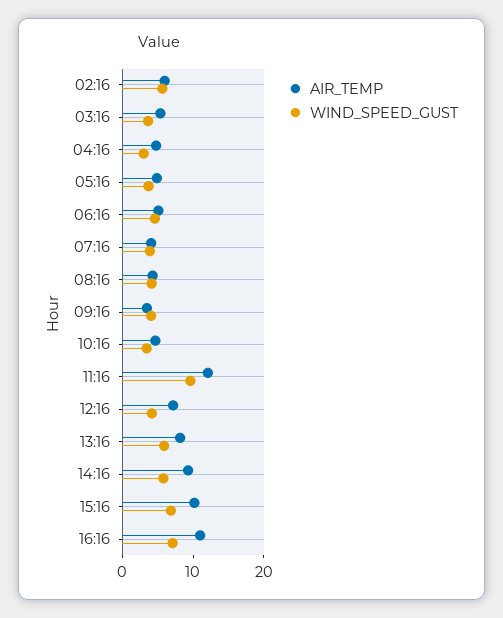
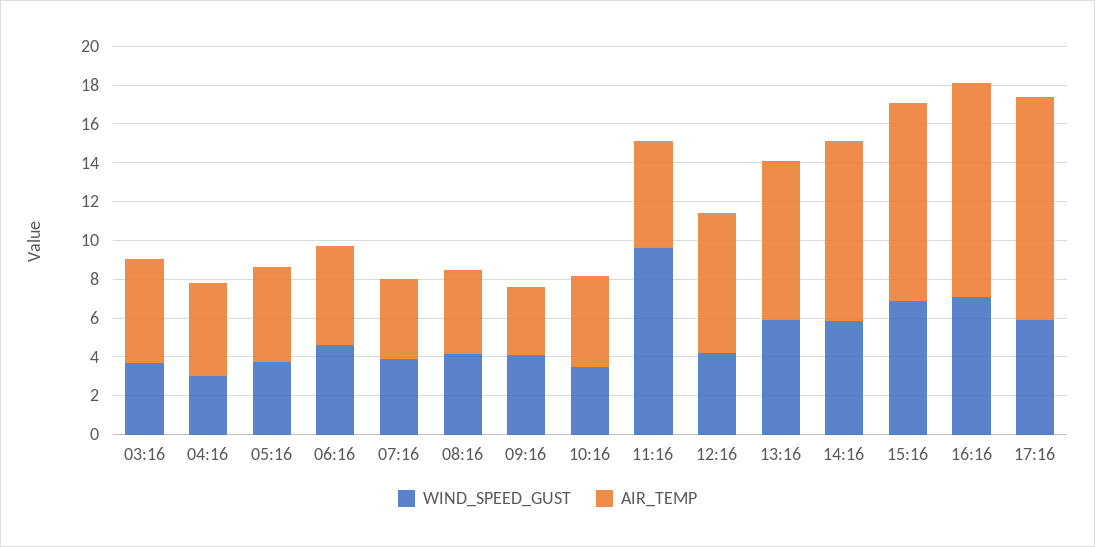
AIR_TEMP, 02:16: 6 -> none
WIND_SPEED_GUST, 02:16: 6 -> none
AIR_TEMP, 11:16: 12 -> 5.5
WIND_SPEED_GUST, 17:16: none -> 6
AIR_TEMP, 17:16: none -> 11.5

